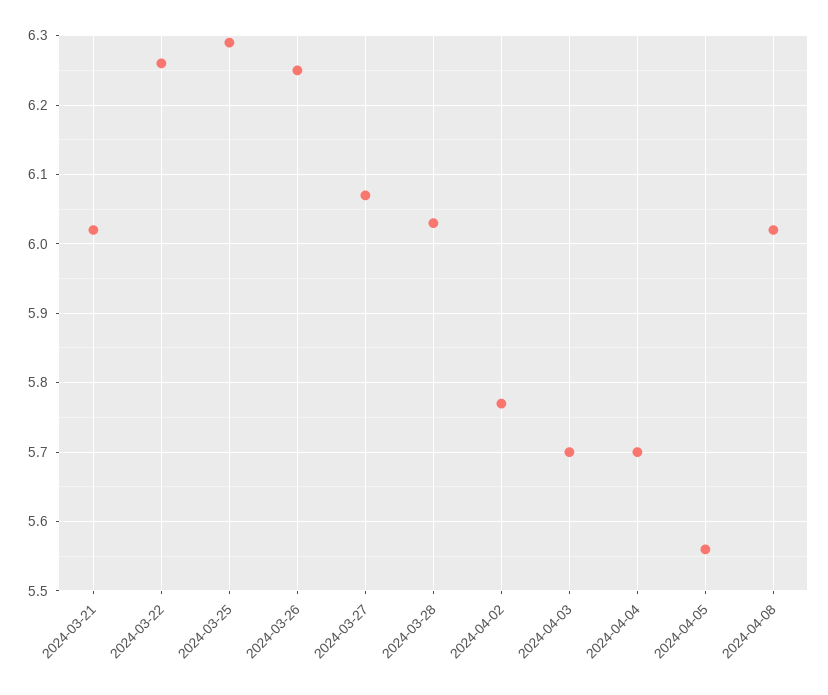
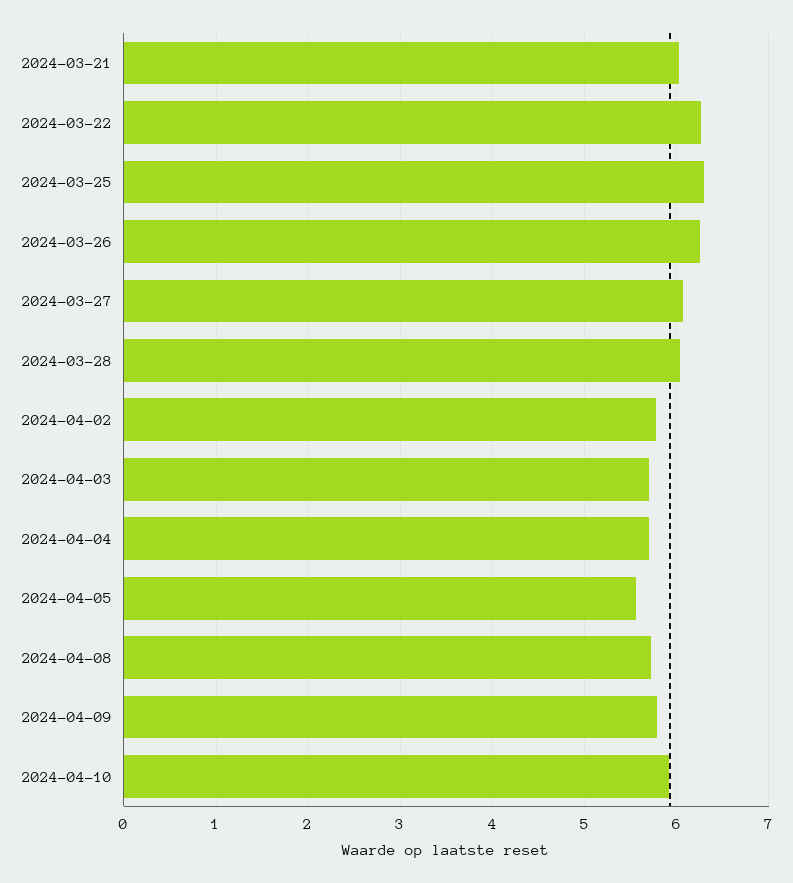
2024-04-08: 6.02 -> 5.7
2024-04-09: none -> 5.8
2024-04-10: none -> 5.9

